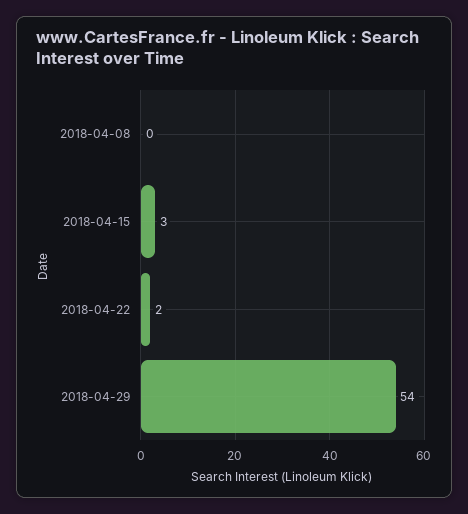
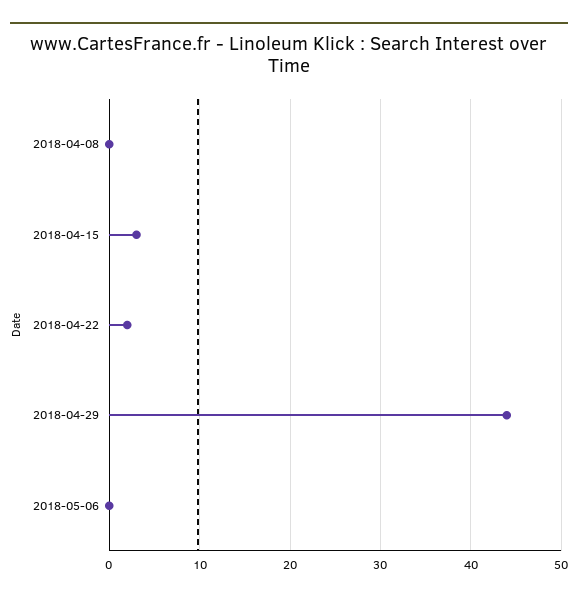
2018-04-29: 54 -> 44
2018-05-06: none -> 0

